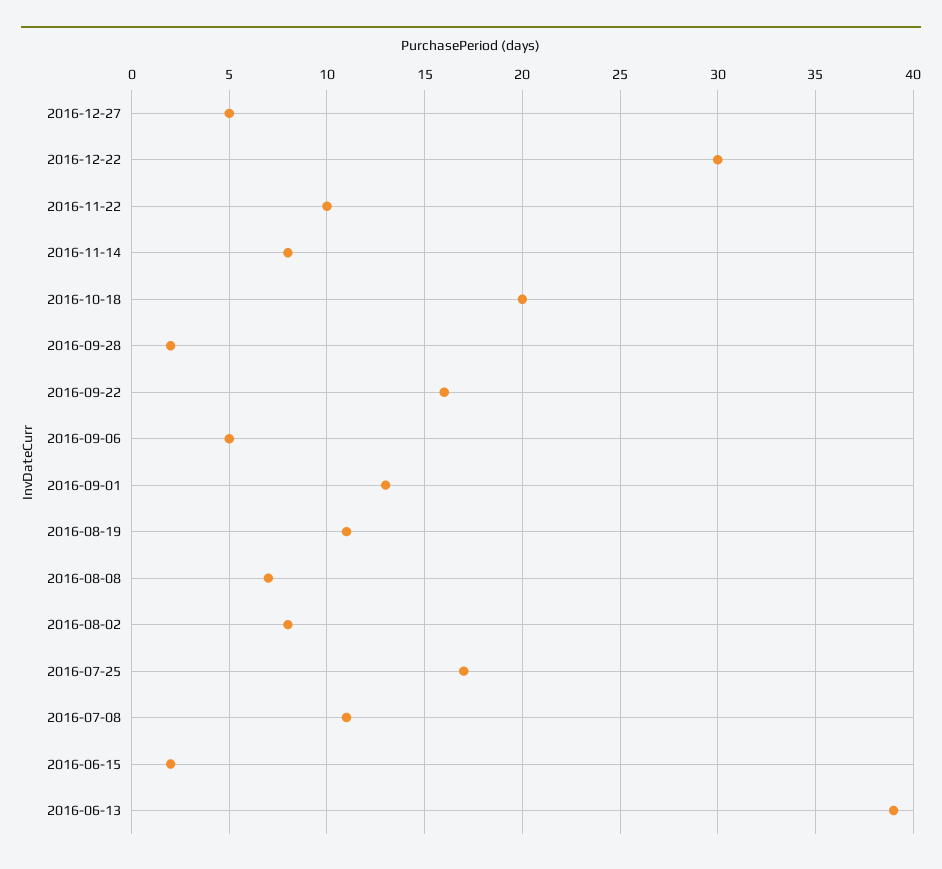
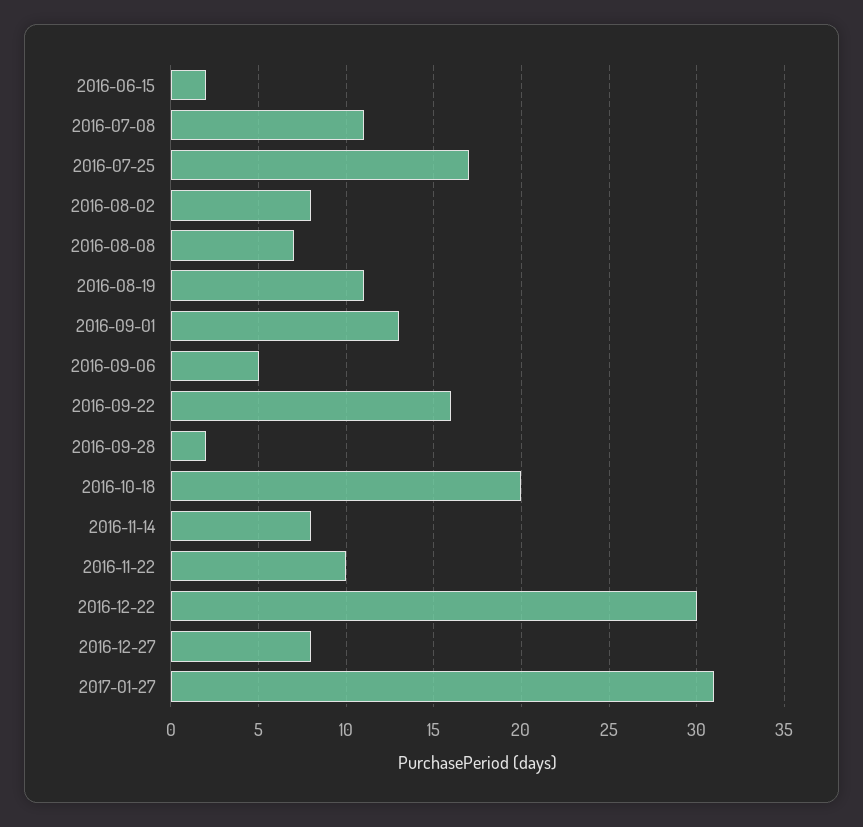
2016-12-27: 5 -> 8
2016-06-13: 39 -> none
2017-01-27: none -> 31

